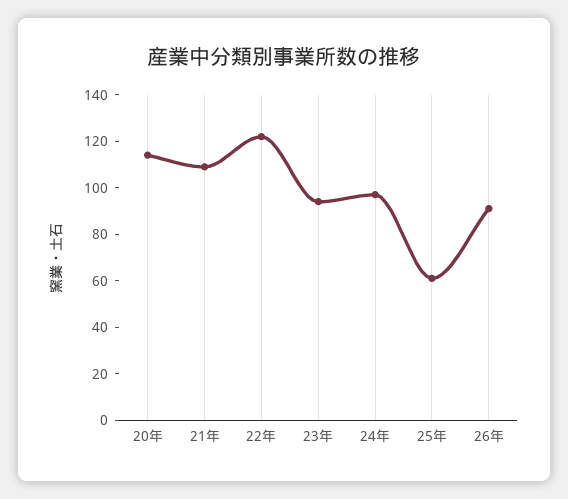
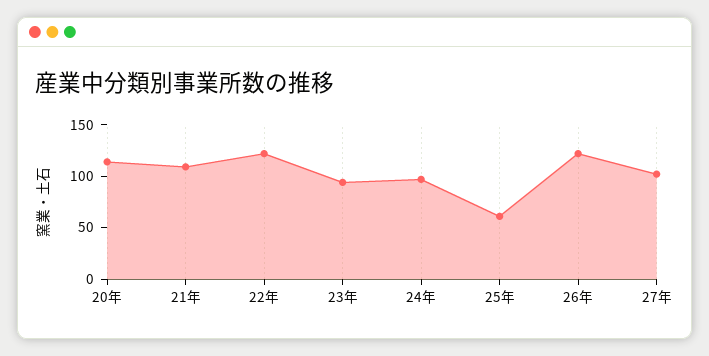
26年: 90 -> 120
27年: none -> 100

